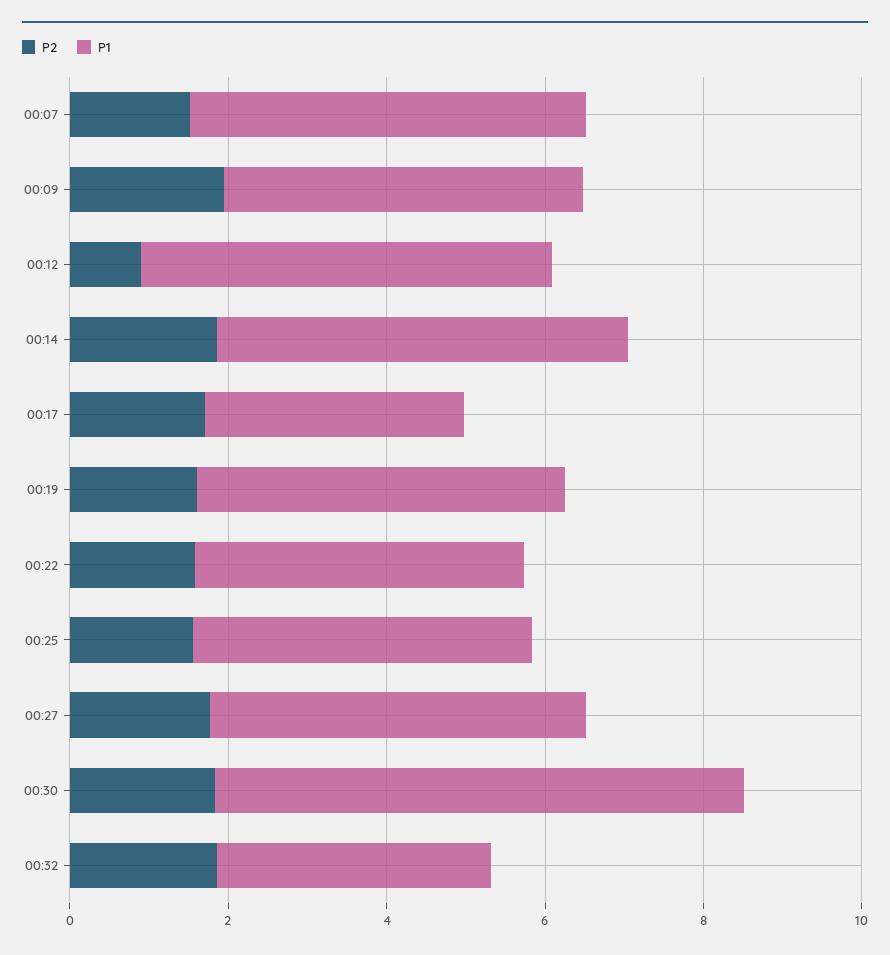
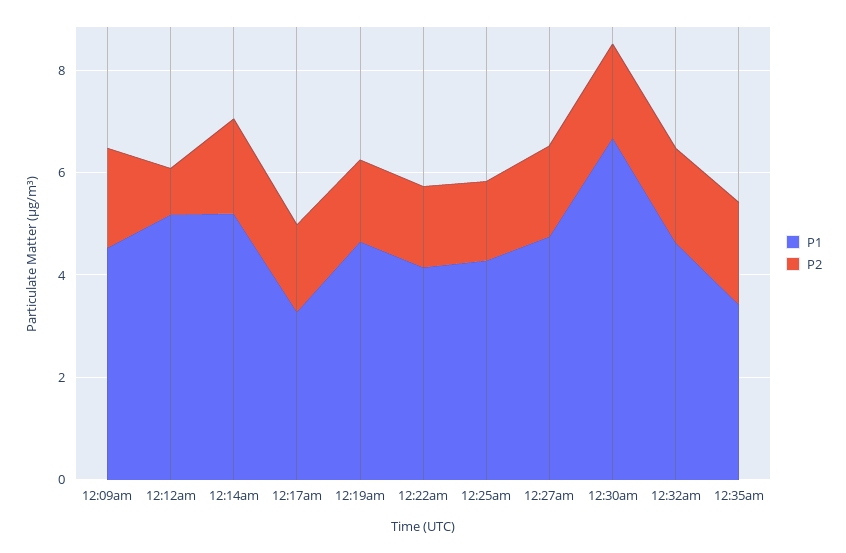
P2, 00:07: 1.5 -> none
P1, 00:07: 5 -> none
P1, 00:32: 3.5 -> 4.5
P1, 12:35am: none -> 3.5
P2, 12:35am: none -> 2

